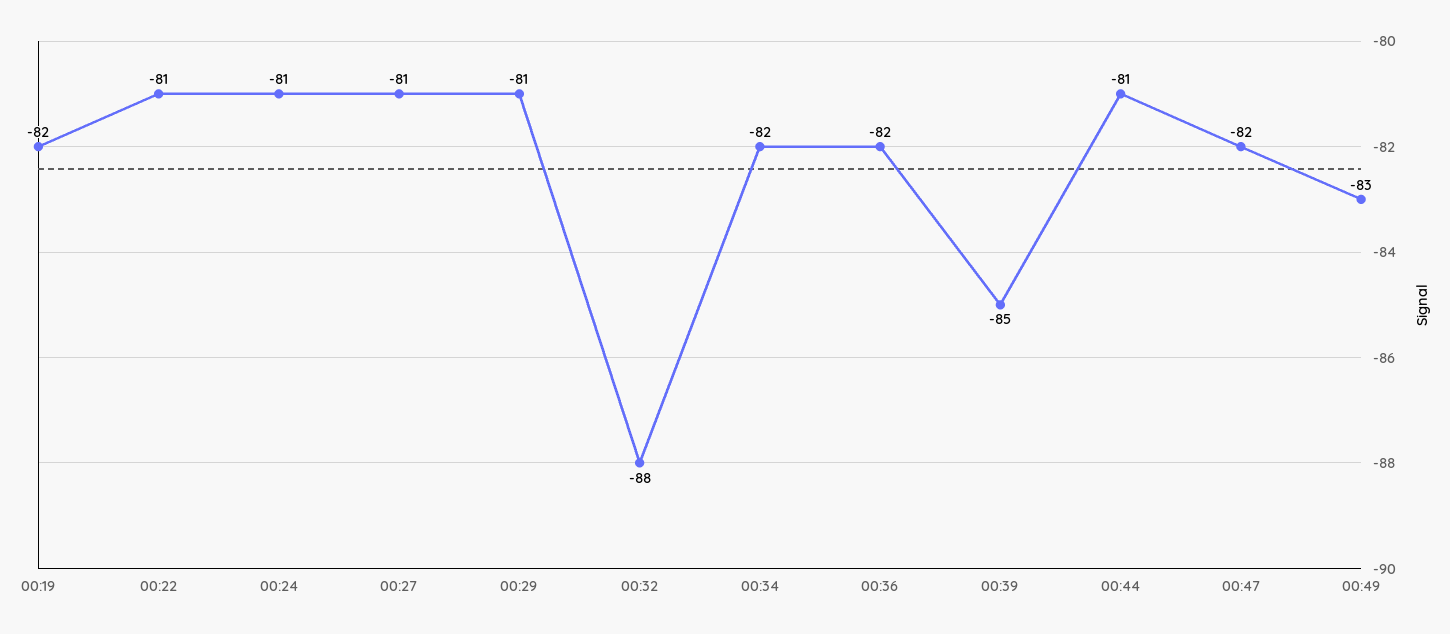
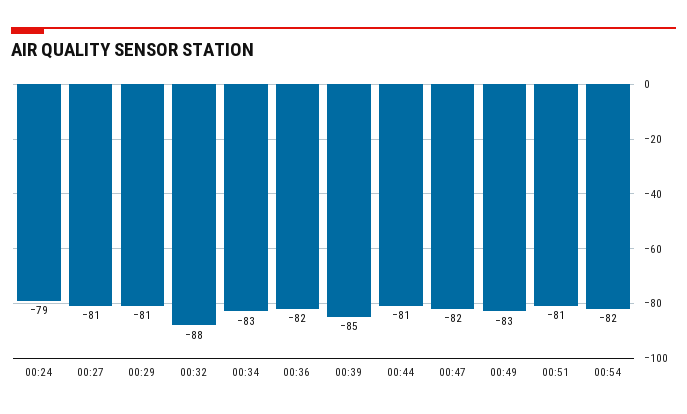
00:19: -82 -> none
00:22: -81 -> none
00:24: -81 -> -79
00:34: -82 -> -83
00:51: none -> -81
00:54: none -> -82

